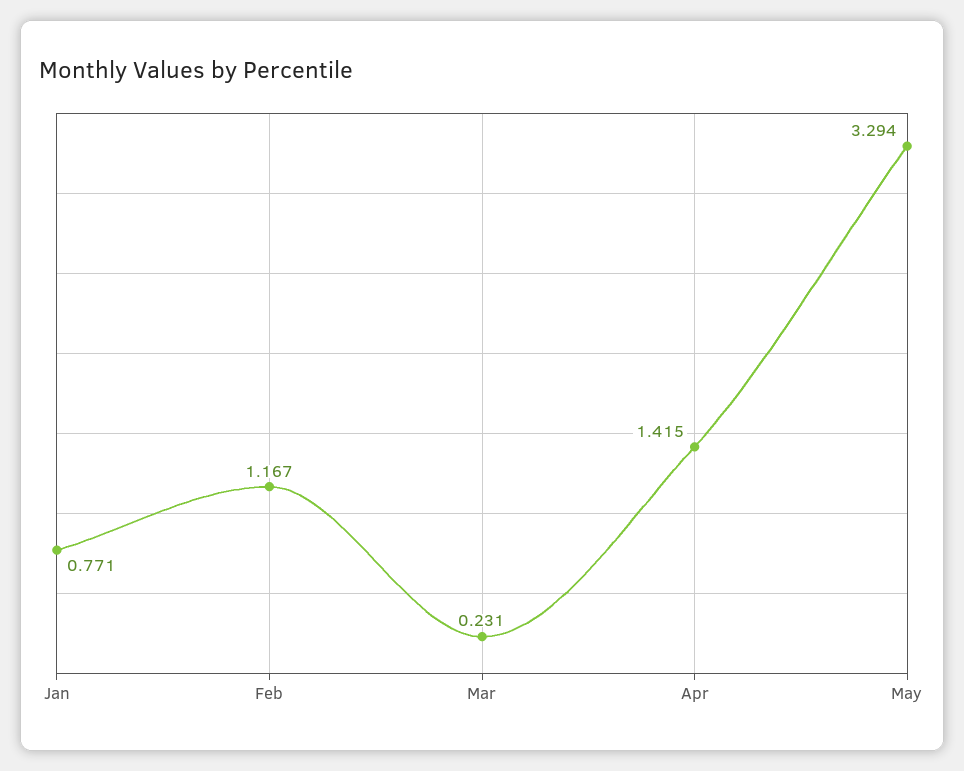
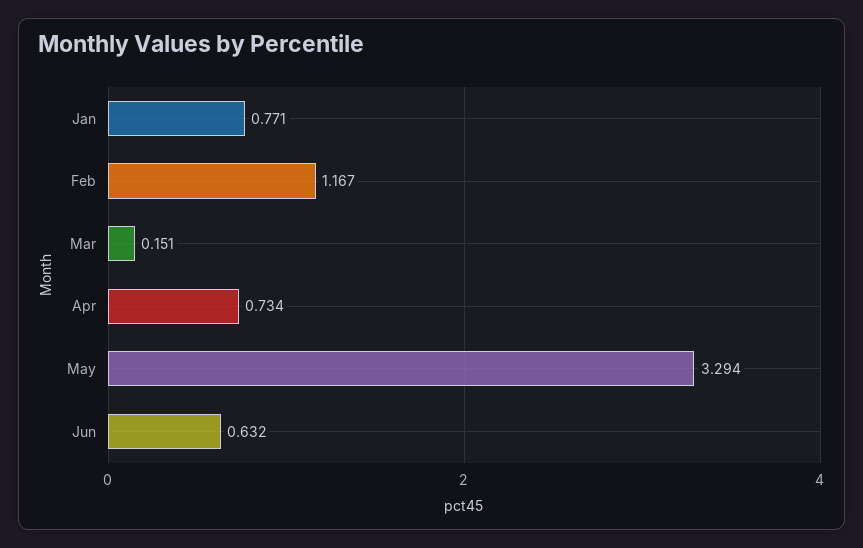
Mar: 0.231 -> 0.151
Apr: 1.415 -> 0.734
Jun: none -> 0.632

